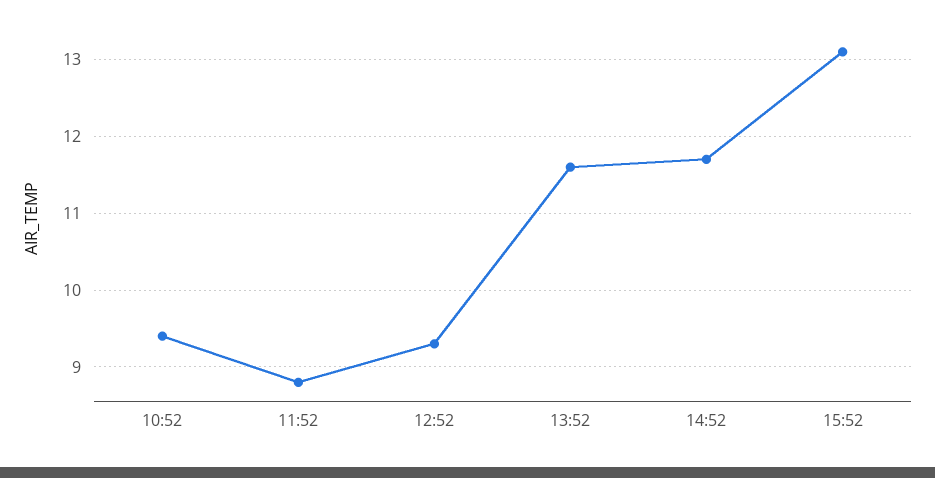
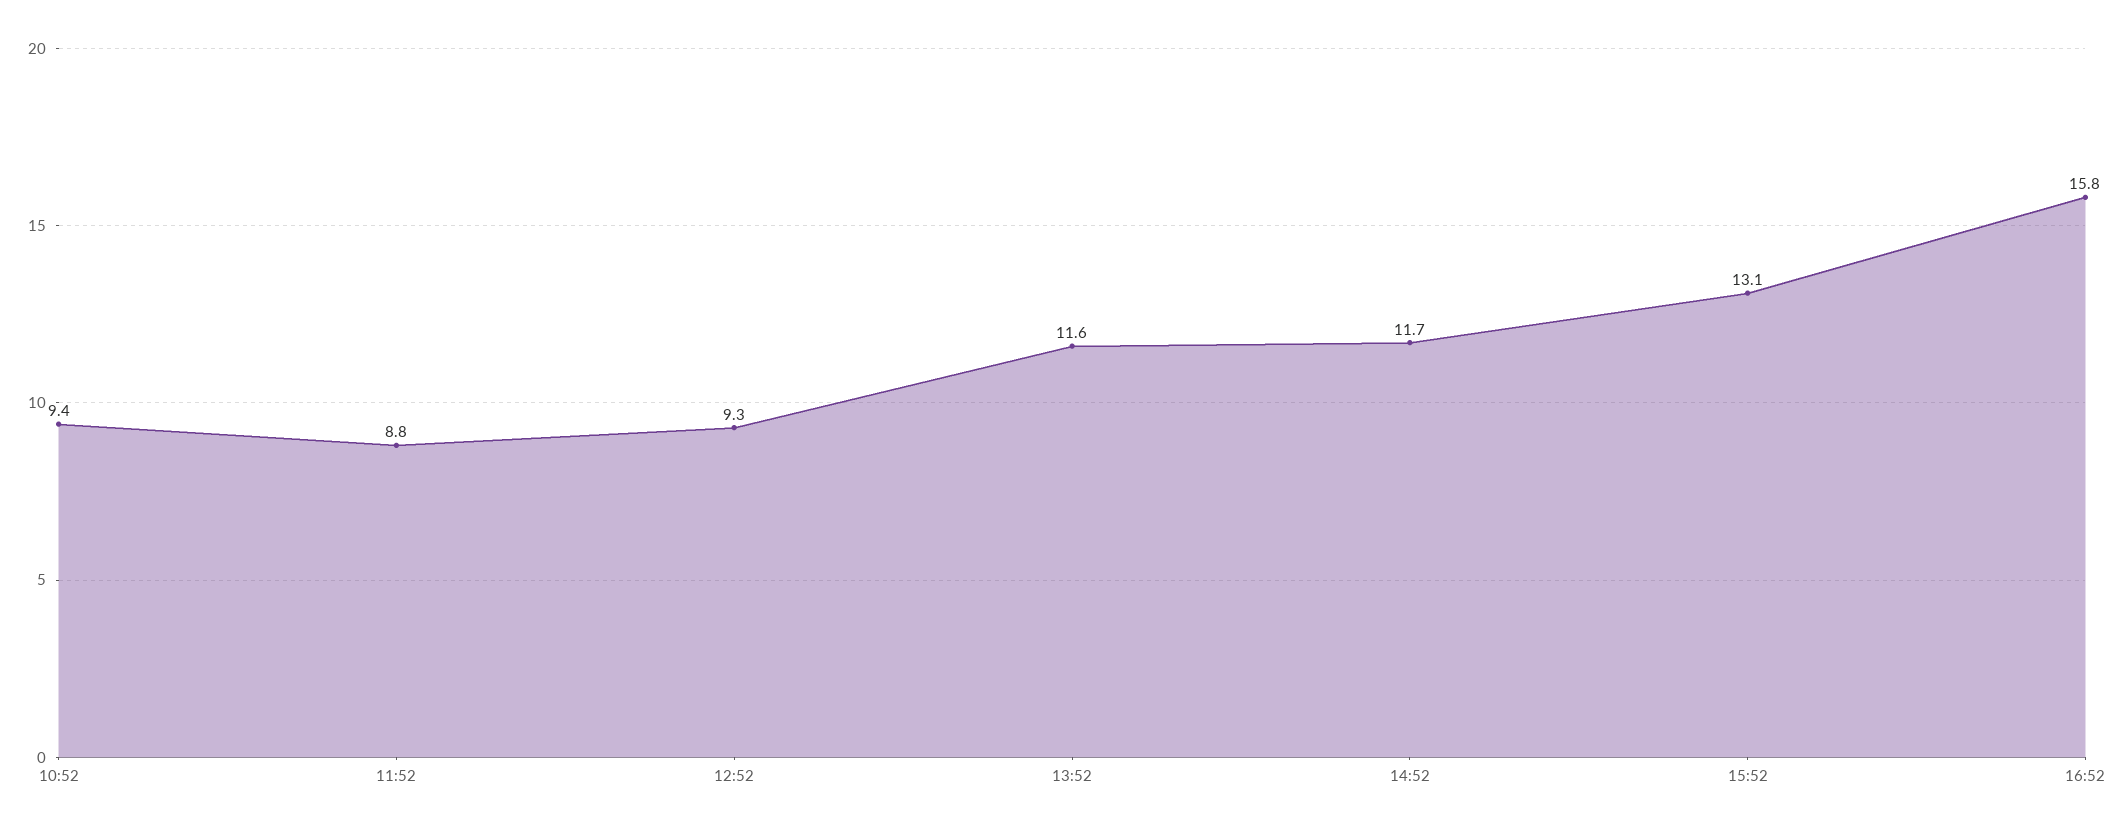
16:52: none -> 15.8

